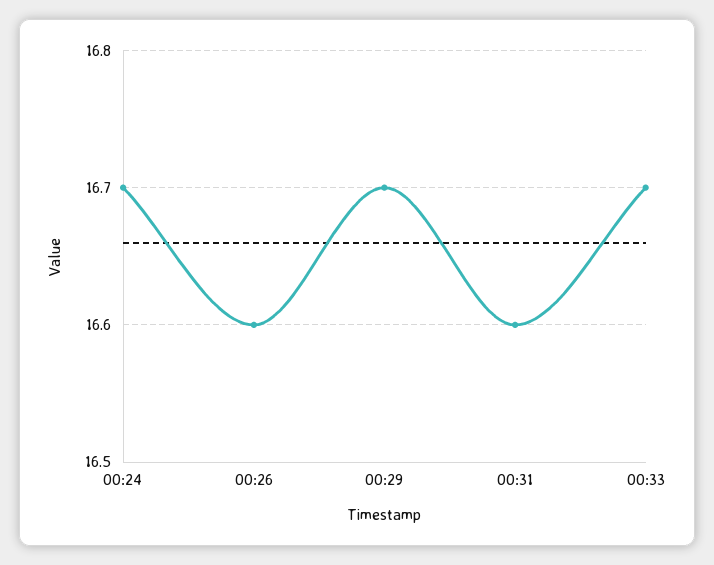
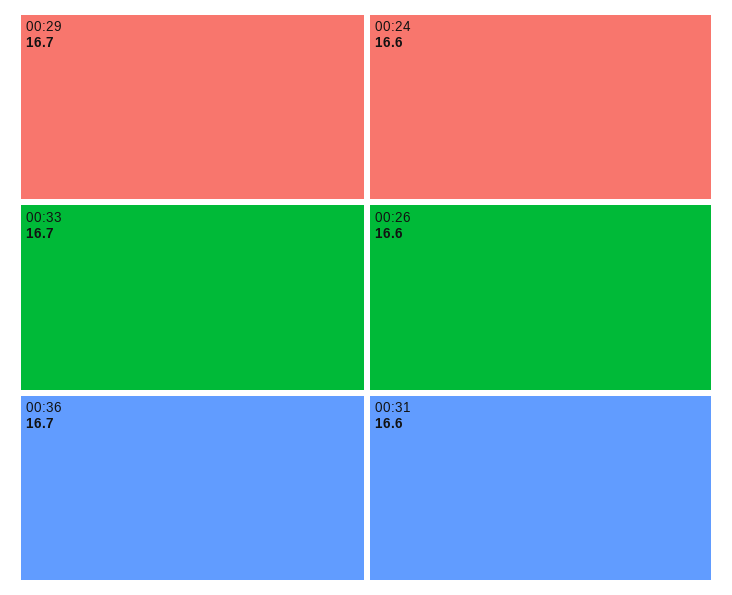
00:24: 16.7 -> 16.6
00:36: none -> 16.7

